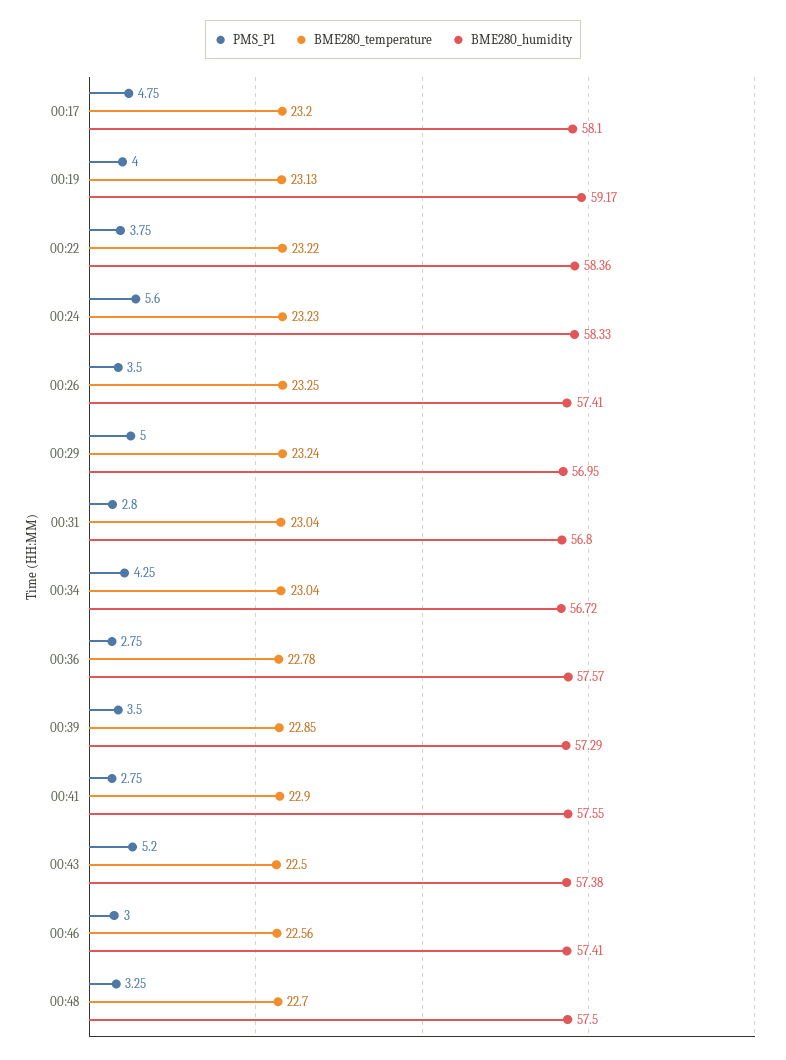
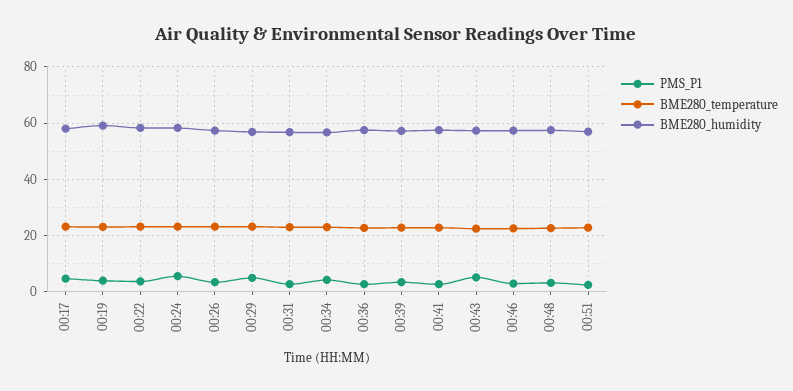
PMS_P1, 00:51: none -> 2.5
BME280_temperature, 00:51: none -> 22.5
BME280_humidity, 00:51: none -> 57.5

